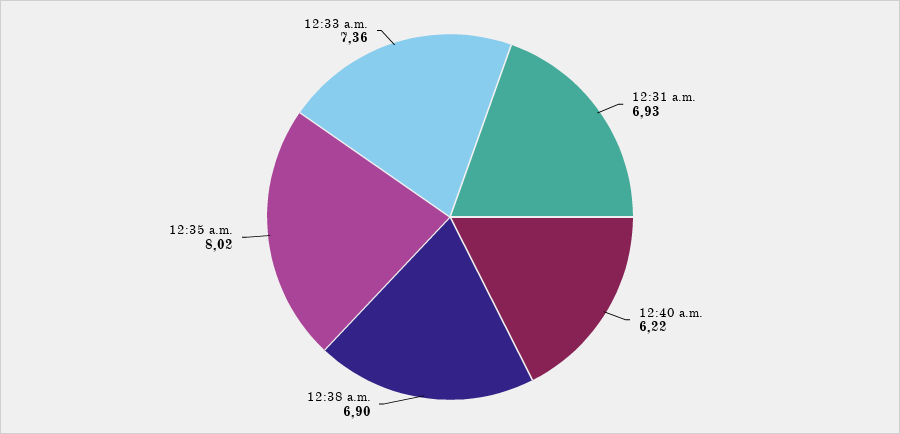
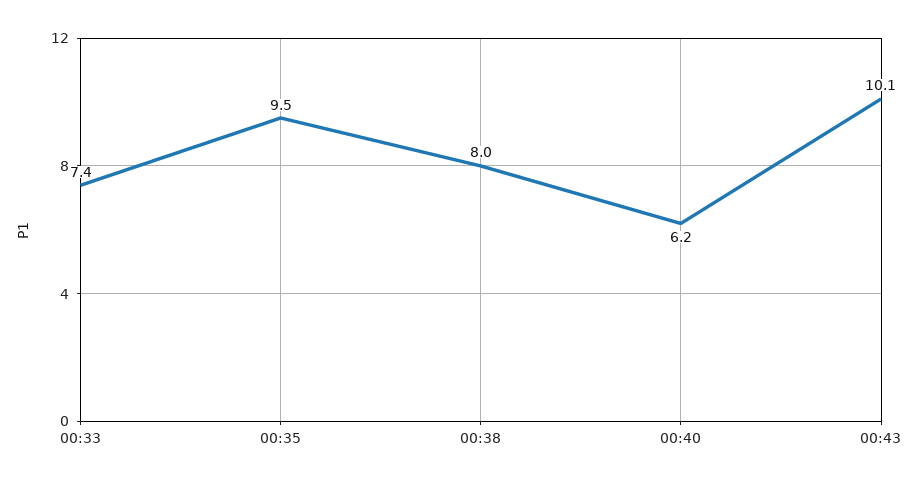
12:31 a.m.: 6.93 -> none
12:38 a.m.: 6.9 -> 8
12:35 a.m.: 8.02 -> 9.5
00:43: none -> 10.1

